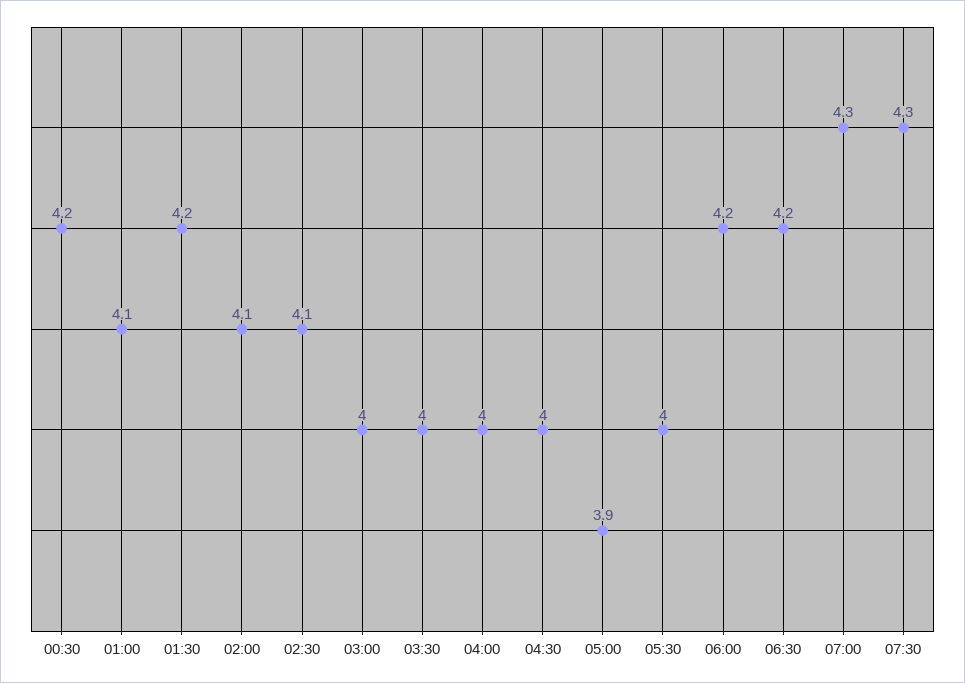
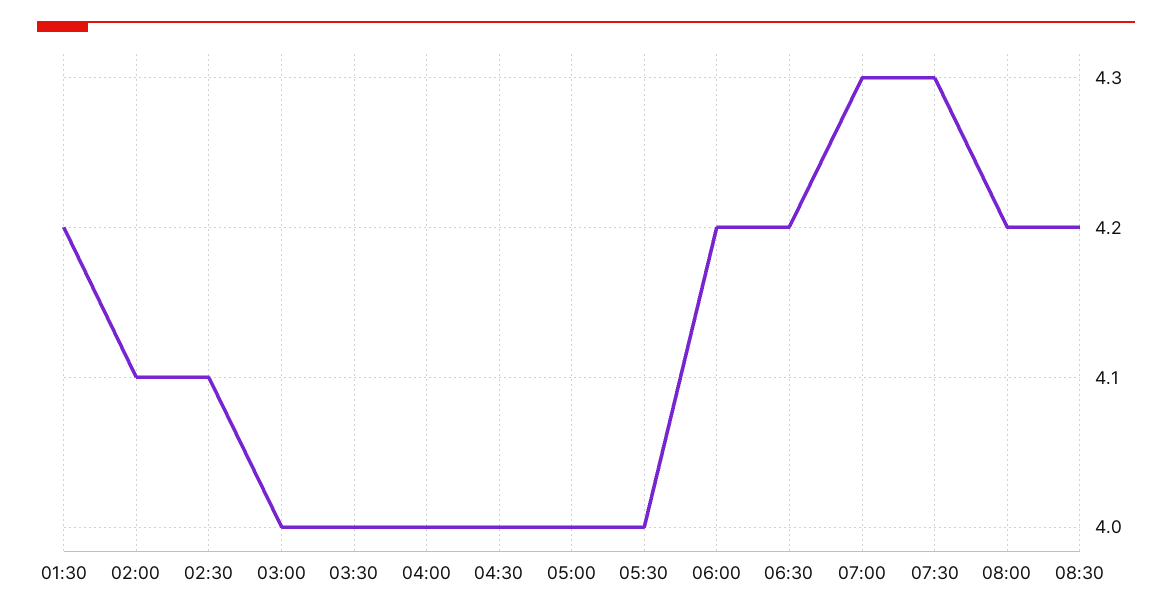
00:30: 4.2 -> none
01:00: 4.1 -> none
05:00: 3.9 -> 4
08:00: none -> 4.2
08:30: none -> 4.2

